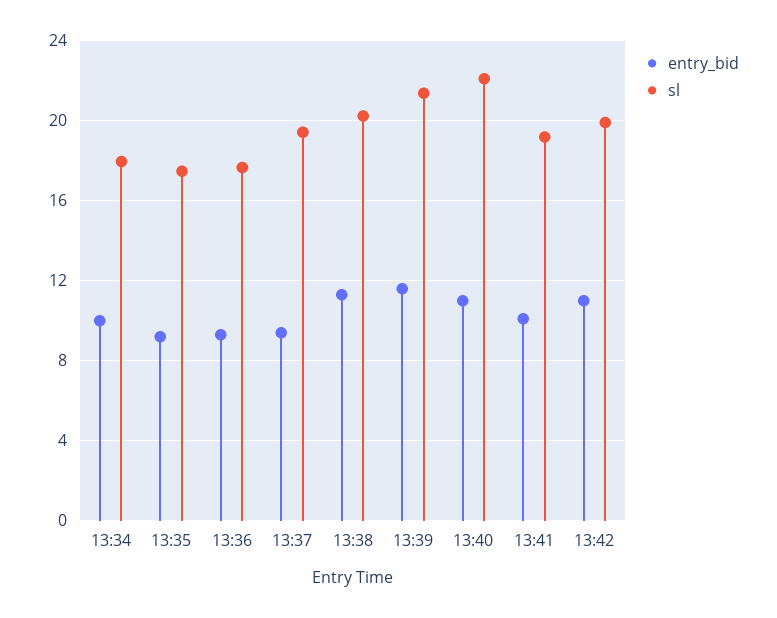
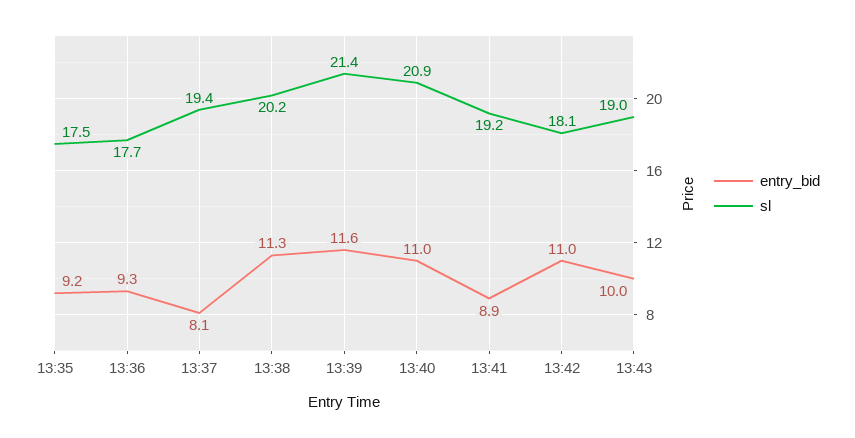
entry_bid, 13:34: 10 -> none
sl, 13:34: 18 -> none
entry_bid, 13:37: 9.5 -> 8.1
sl, 13:40: 22 -> 20.9
entry_bid, 13:41: 10 -> 8.9
sl, 13:42: 20 -> 18.1
entry_bid, 13:43: none -> 10
sl, 13:43: none -> 19

